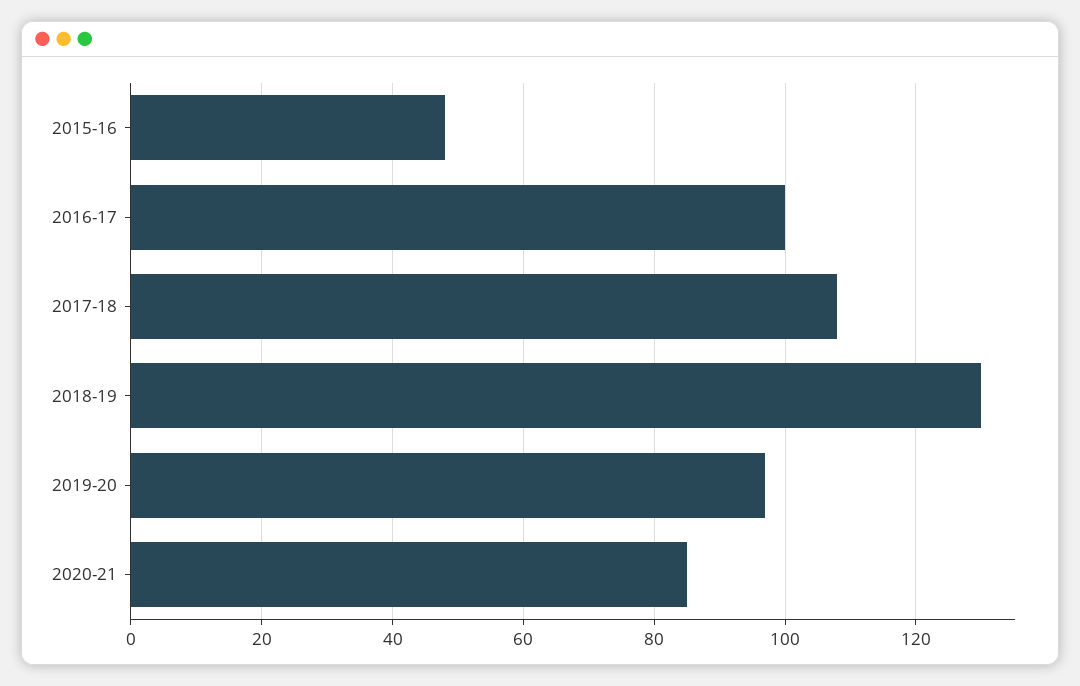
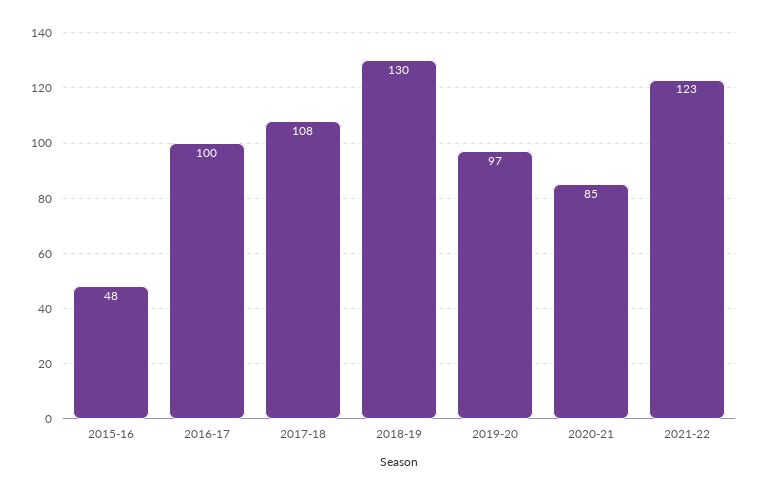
2021-22: none -> 123

